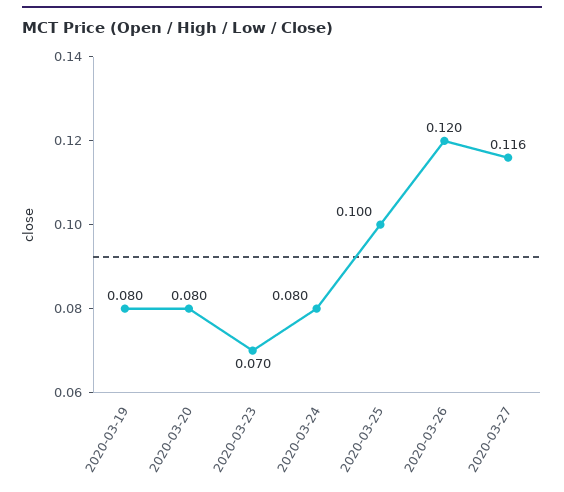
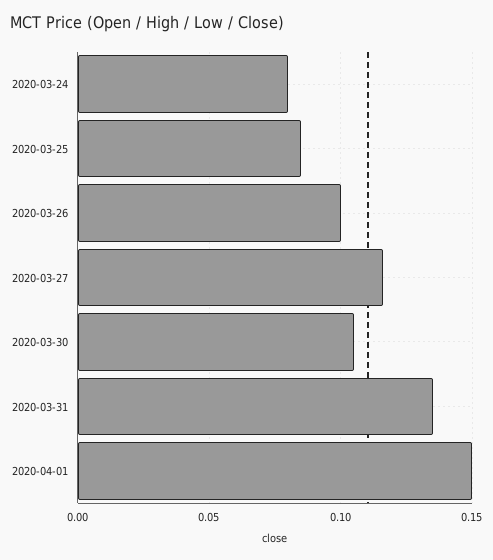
2020-03-19: 0.08 -> none
2020-03-20: 0.08 -> none
2020-03-23: 0.07 -> none
2020-03-25: 0.1 -> 0.085
2020-03-26: 0.12 -> 0.1
2020-03-30: none -> 0.105
2020-03-31: none -> 0.135
2020-04-01: none -> 0.15

